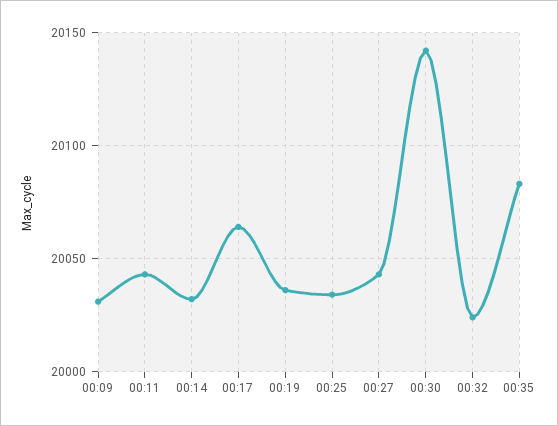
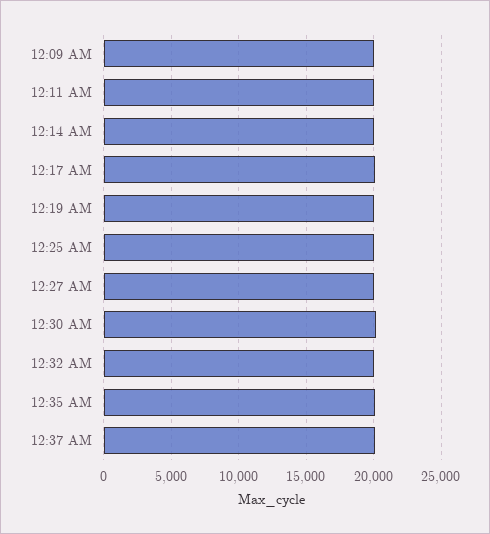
12:37 AM: none -> 20000

